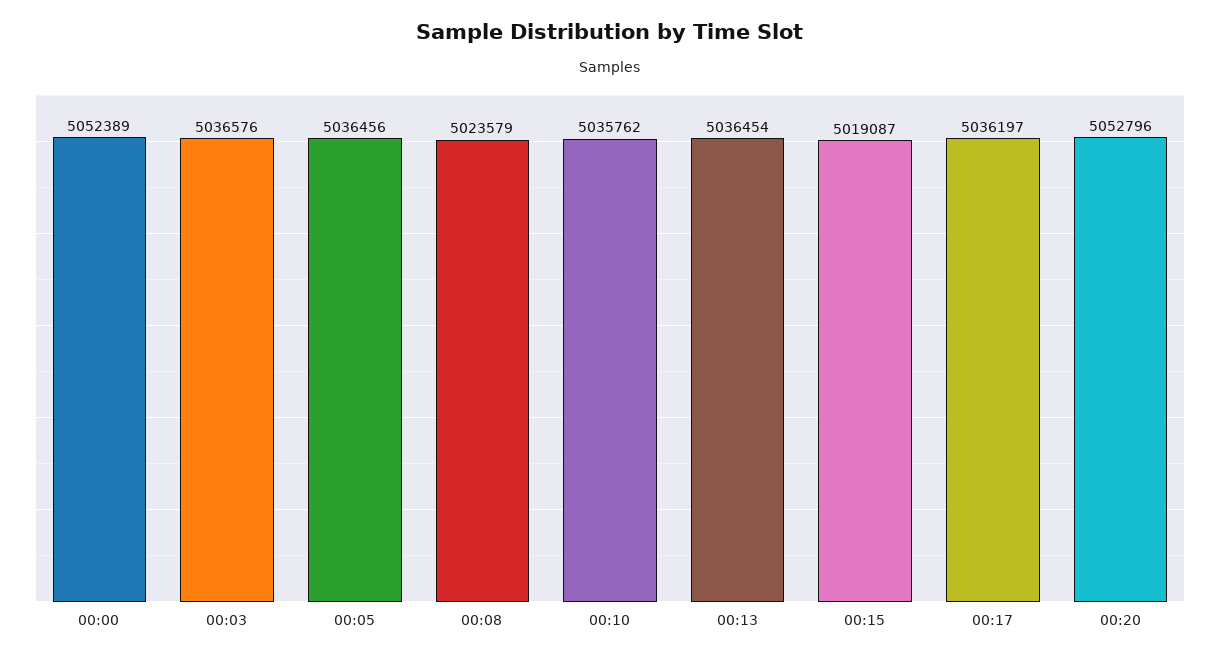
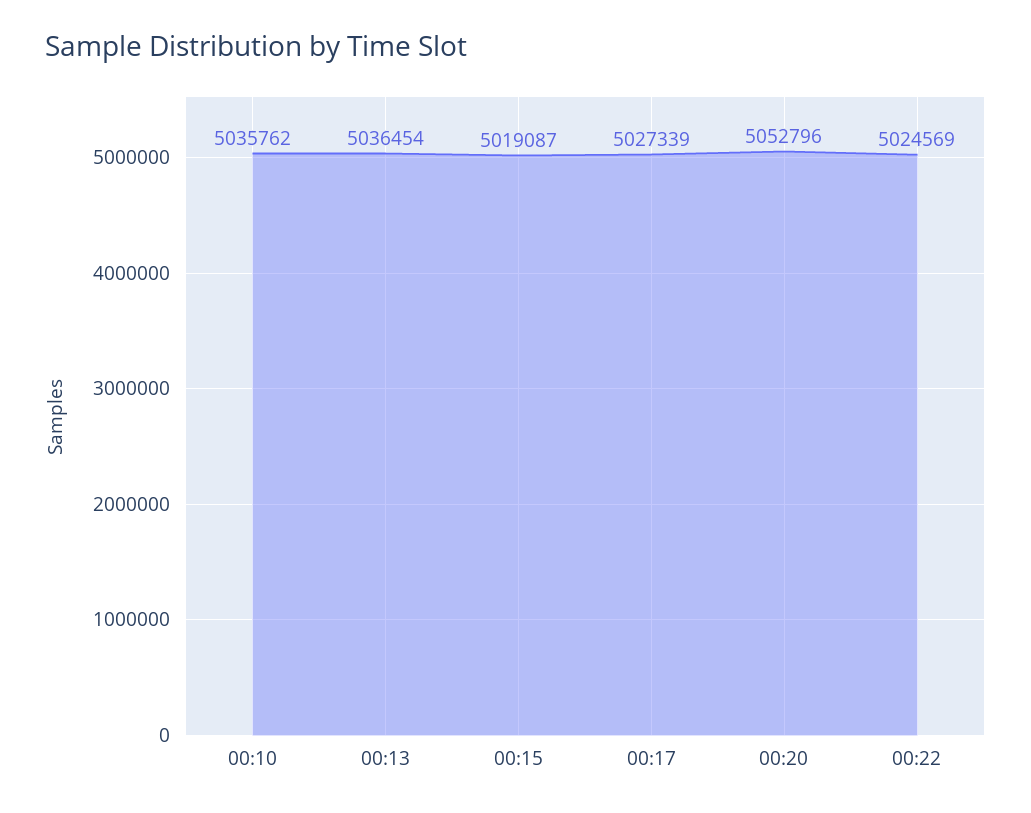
00:00: 5052389 -> none
00:03: 5036576 -> none
00:05: 5036456 -> none
00:08: 5023579 -> none
00:17: 5036197 -> 5027339
00:22: none -> 5024569

